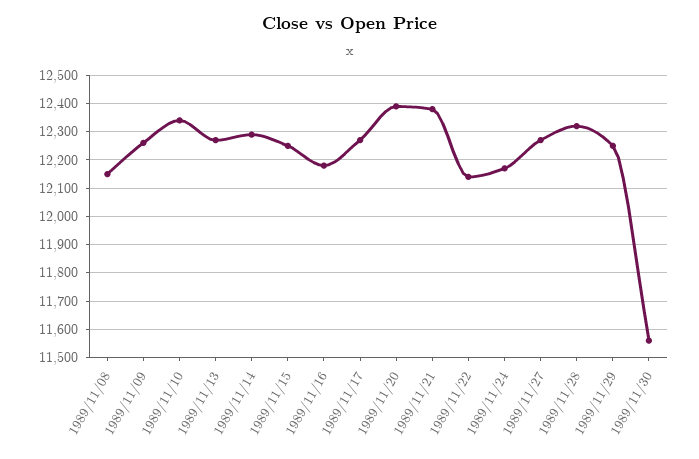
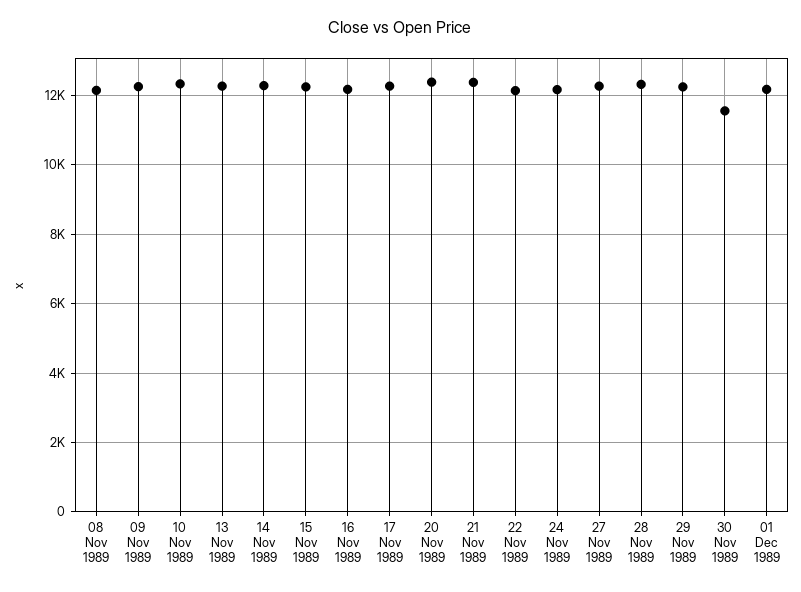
01 Dec 1989: none -> 12200

